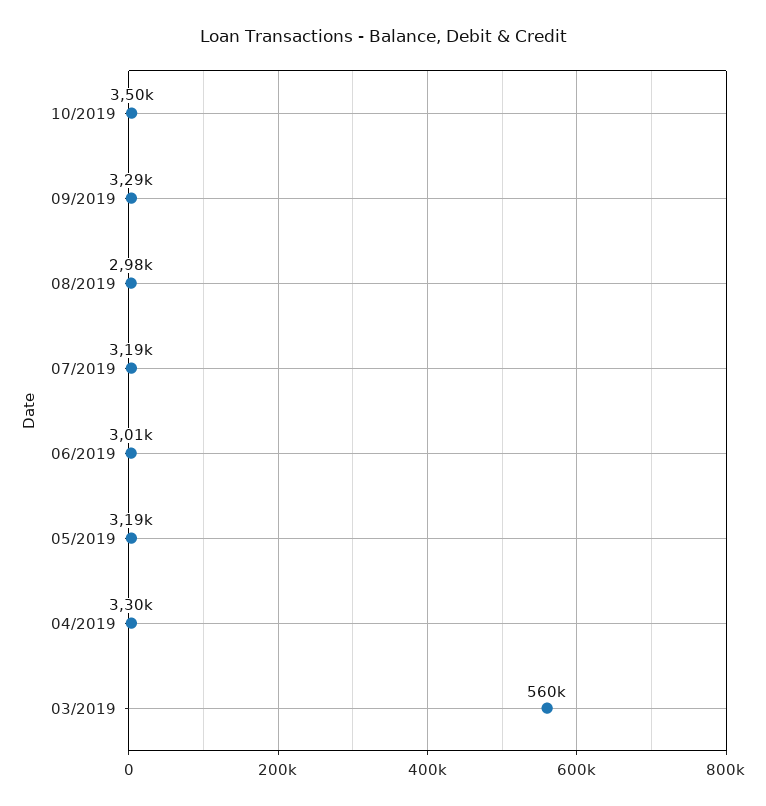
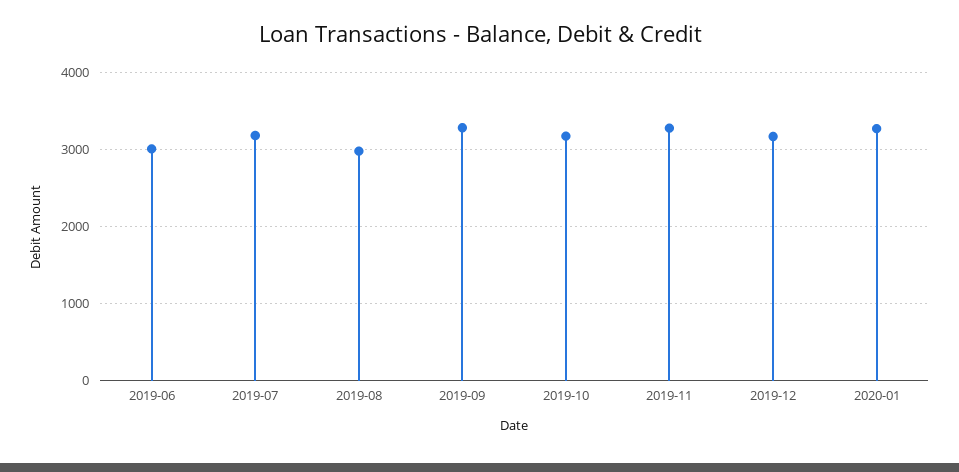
10/2019: 3500 -> 3200
05/2019: 3190 -> none
04/2019: 3300 -> none
03/2019: 560000 -> none
2019-11: none -> 3300
2019-12: none -> 3200
2020-01: none -> 3300

